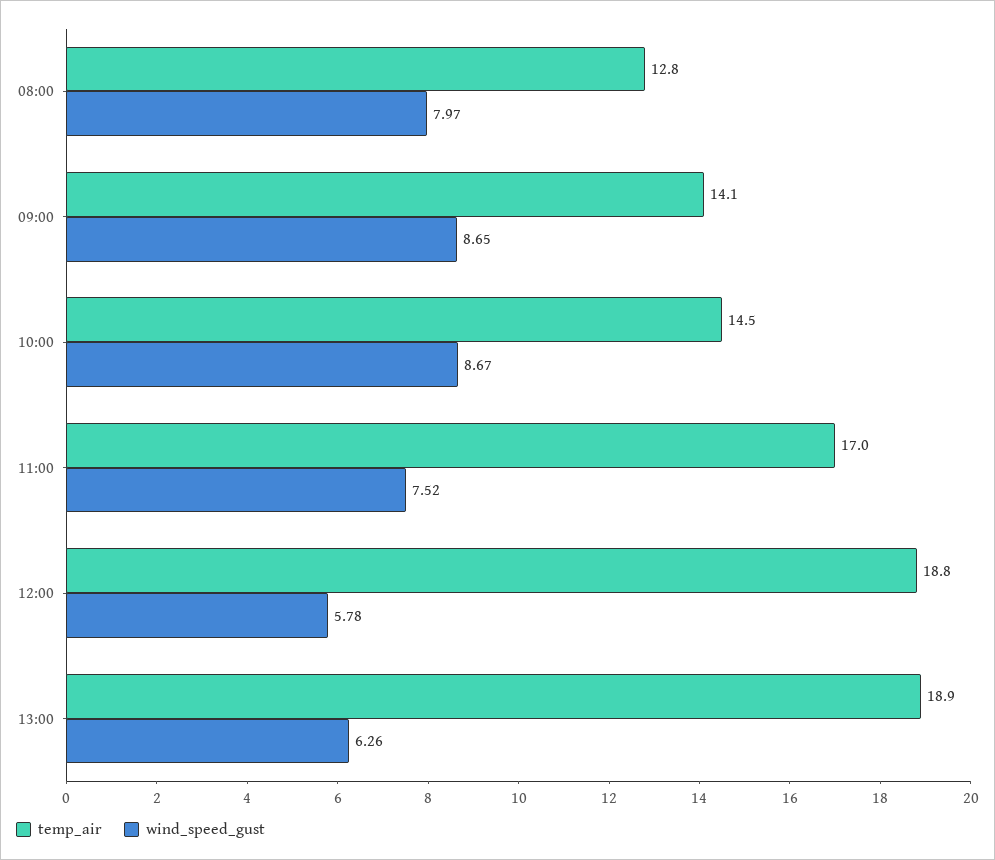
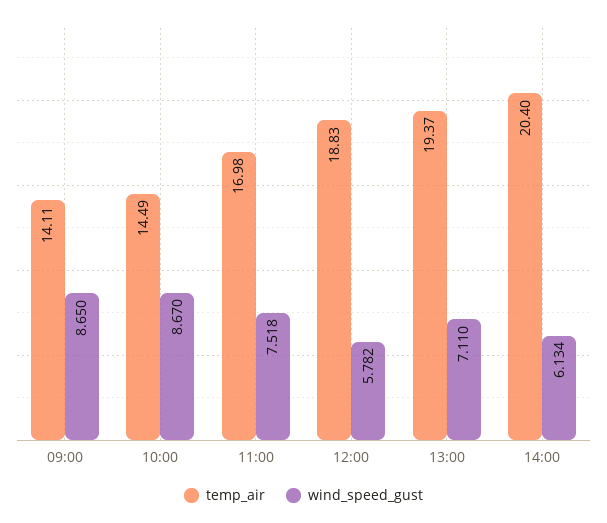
temp_air, 08:00: 12.8 -> none
wind_speed_gust, 08:00: 7.97 -> none
temp_air, 13:00: 18.9 -> 19.37
wind_speed_gust, 13:00: 6.26 -> 7.11
temp_air, 14:00: none -> 20.4
wind_speed_gust, 14:00: none -> 6.134

